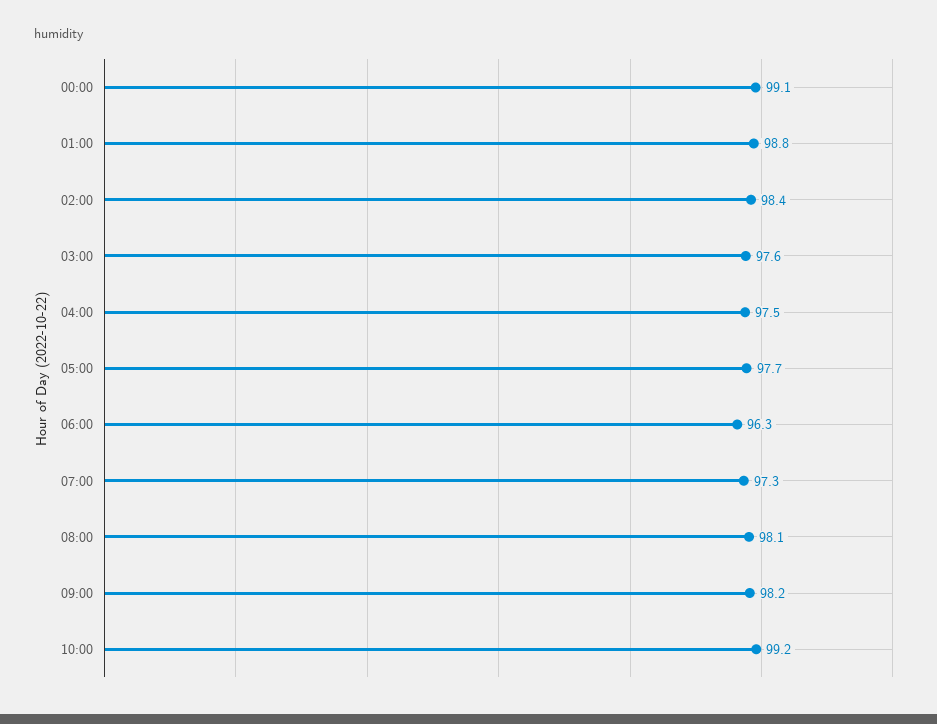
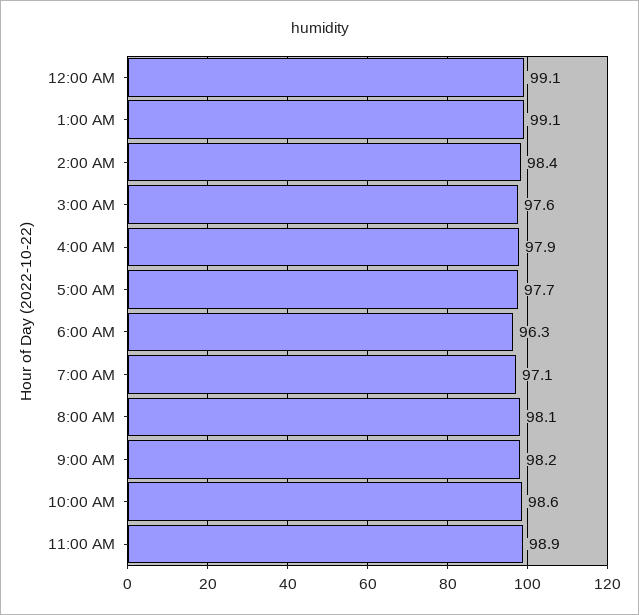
01:00: 98.8 -> 99.1
04:00: 97.5 -> 97.9
07:00: 97.3 -> 97.1
10:00: 99.2 -> 98.6
11:00 AM: none -> 98.9

